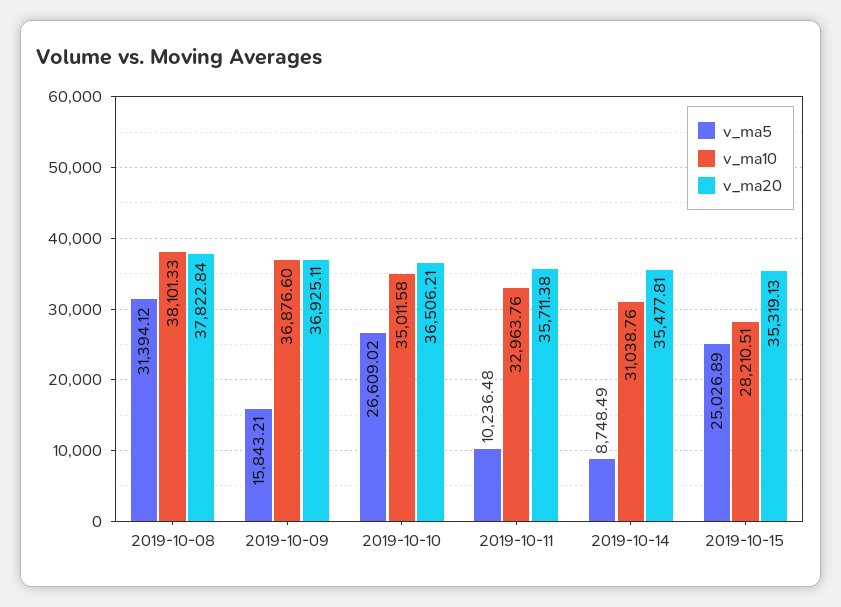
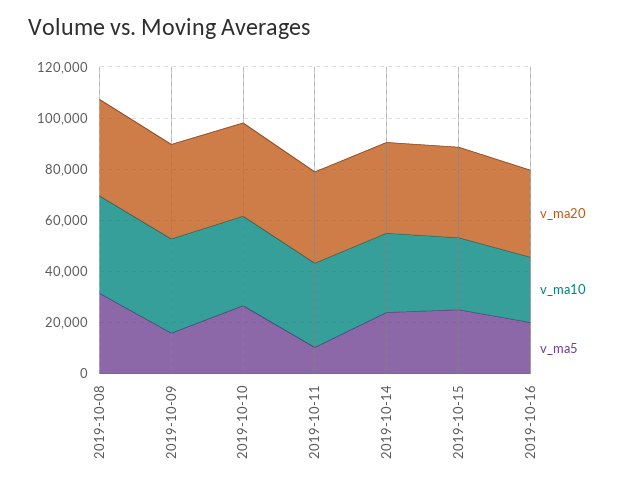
v_ma5, 2019-10-14: 8748.49 -> 25000
v_ma20, 2019-10-16: none -> 35000
v_ma10, 2019-10-16: none -> 25000
v_ma5, 2019-10-16: none -> 20000

